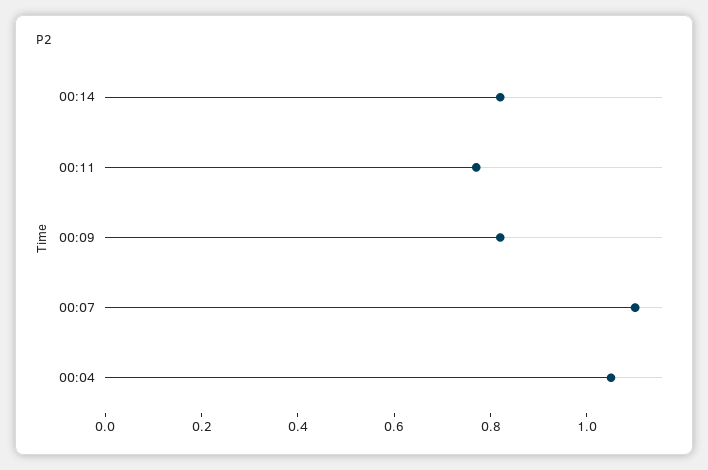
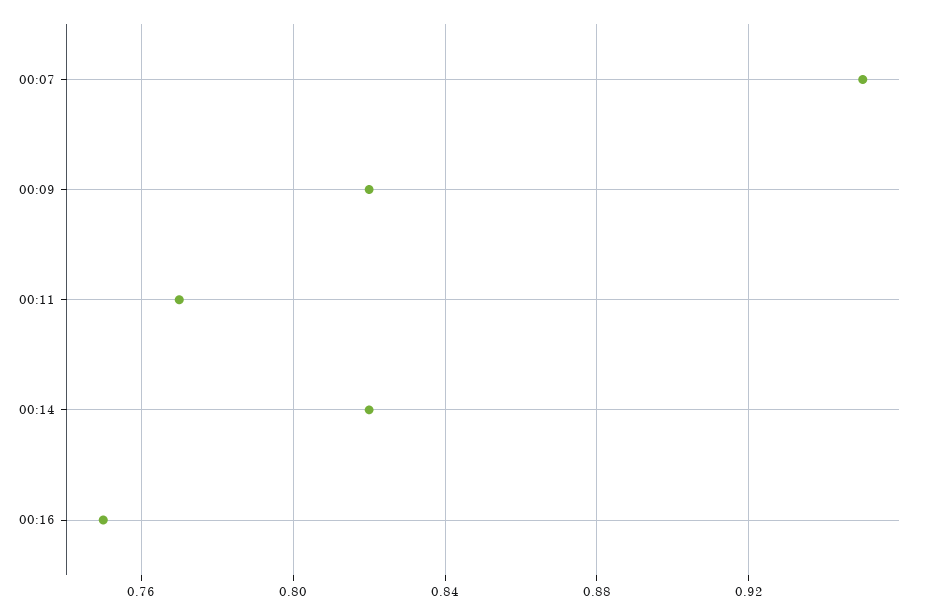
00:07: 1.1 -> 0.95
00:04: 1.05 -> none
00:16: none -> 0.75

